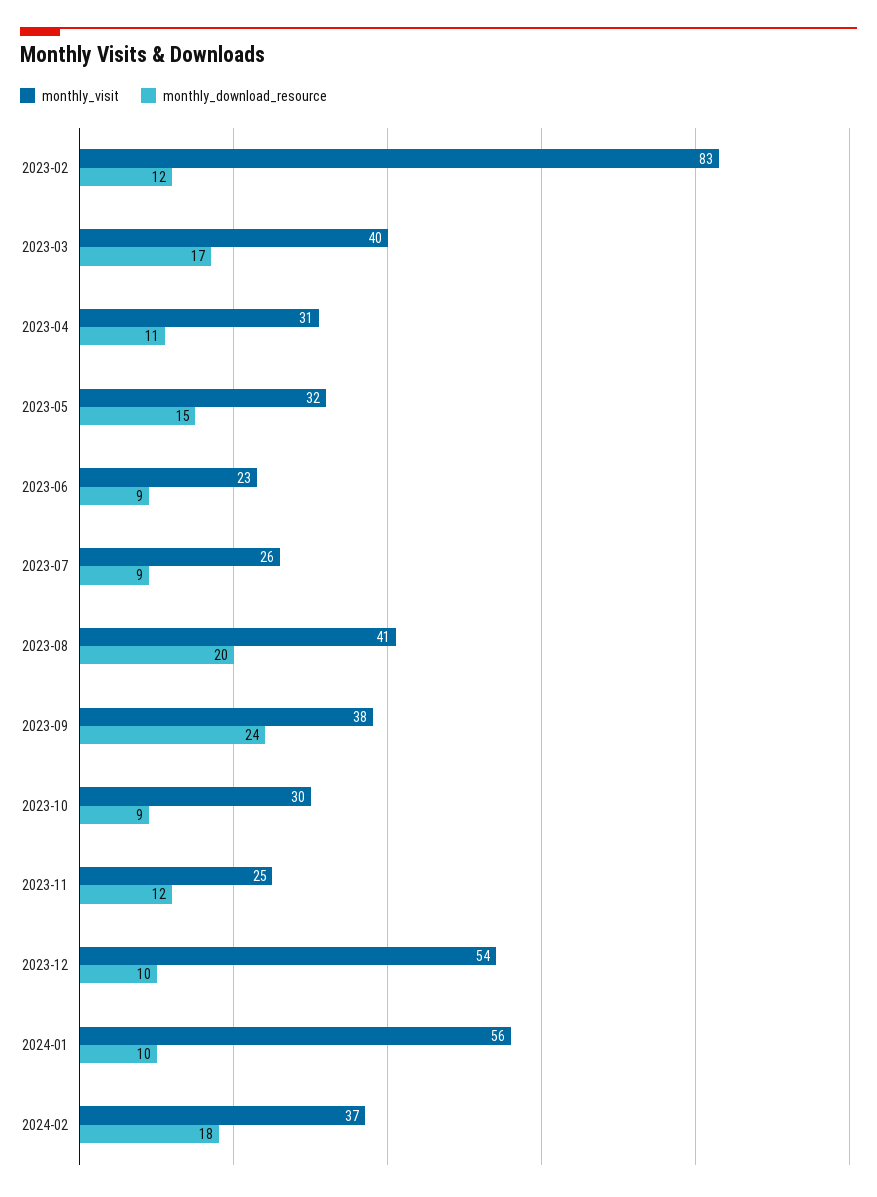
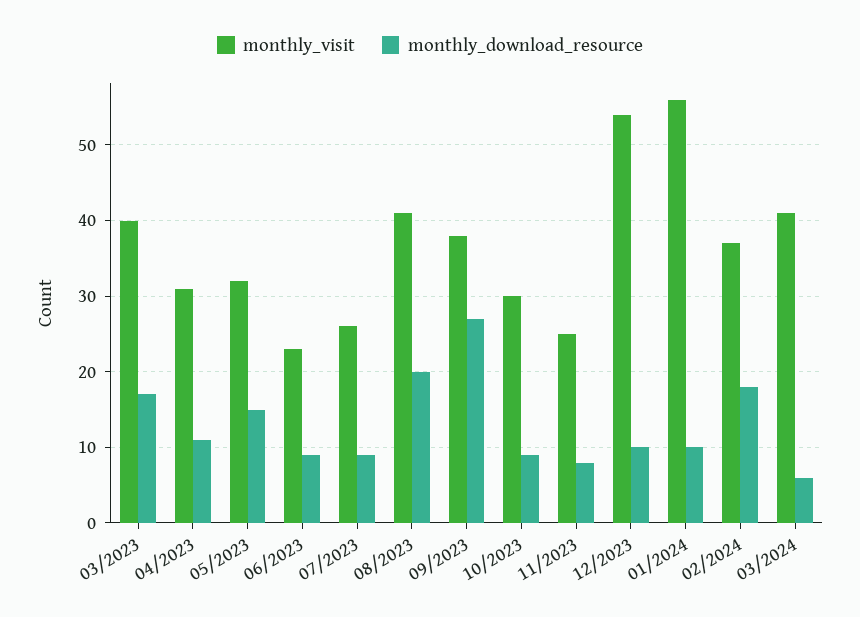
monthly_visit, 2023-02: 83 -> none
monthly_download_resource, 2023-02: 12 -> none
monthly_download_resource, 2023-09: 24 -> 27
monthly_download_resource, 2023-11: 12 -> 8
monthly_visit, 03/2024: none -> 41
monthly_download_resource, 03/2024: none -> 6

